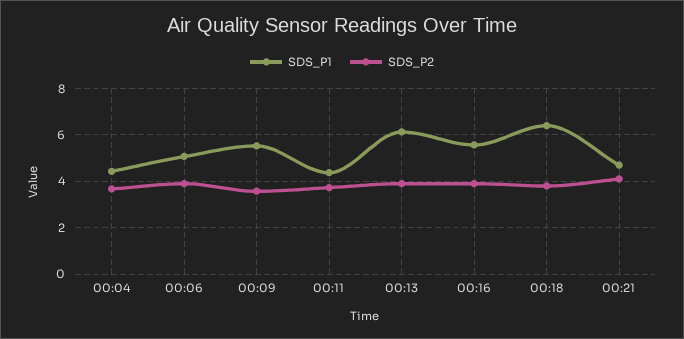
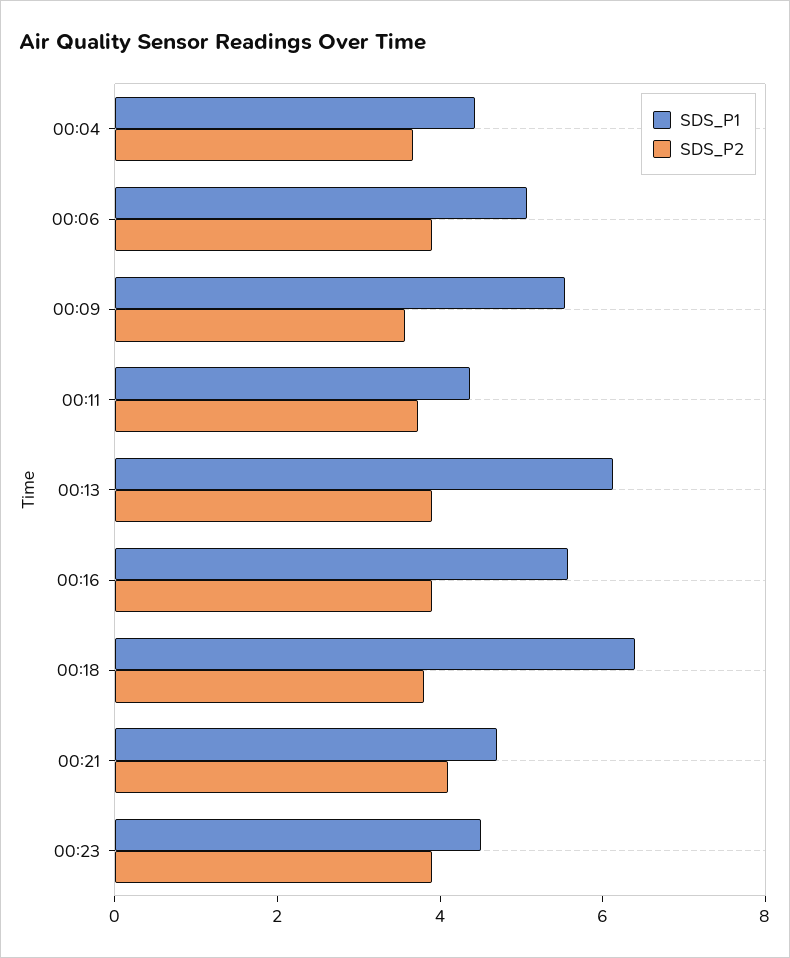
SDS_P1, 00:23: none -> 4.5
SDS_P2, 00:23: none -> 4

